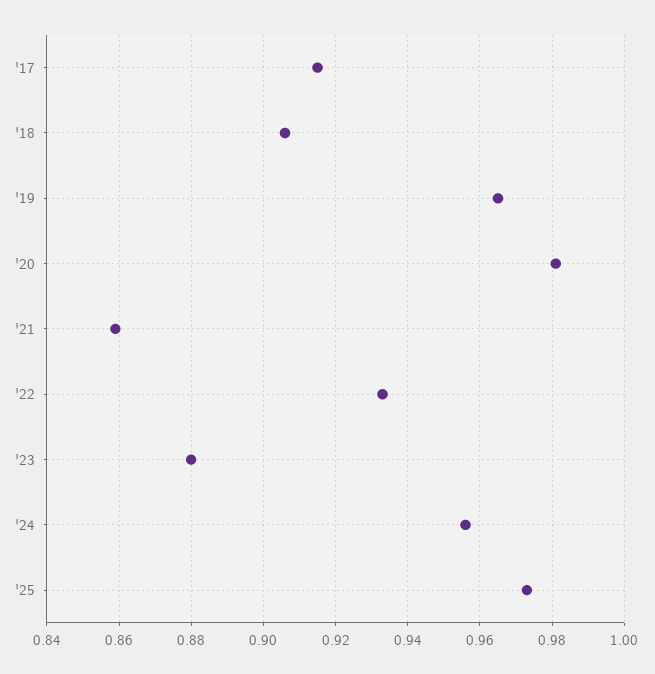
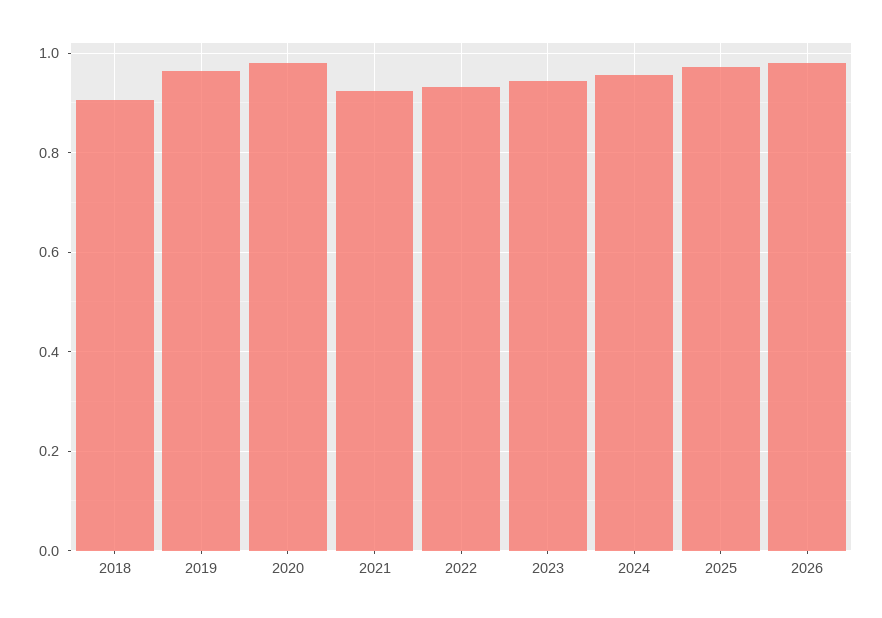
'17: 0.915 -> none
'21: 0.86 -> 0.92
'23: 0.88 -> 0.94
2026: none -> 0.98

